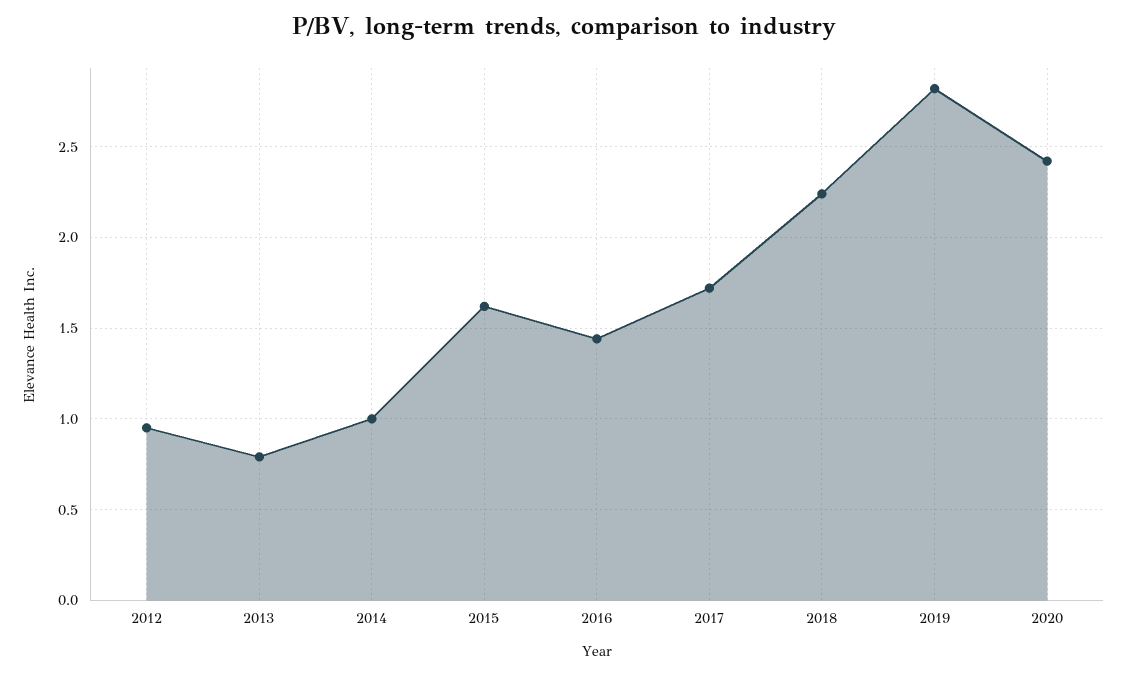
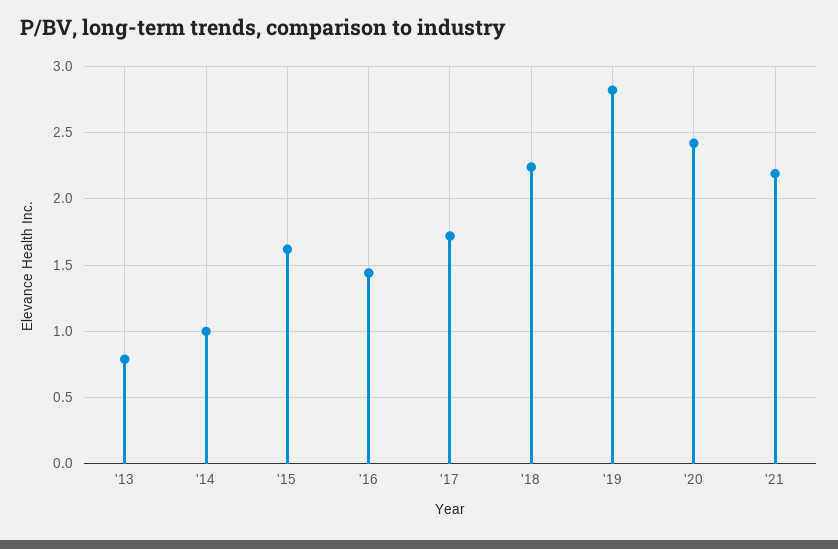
2012: 0.95 -> none
'21: none -> 2.2

